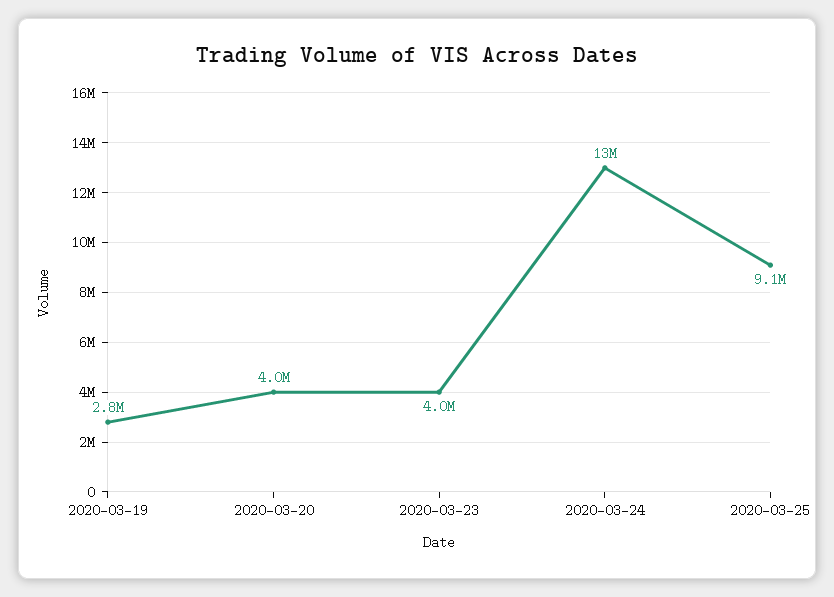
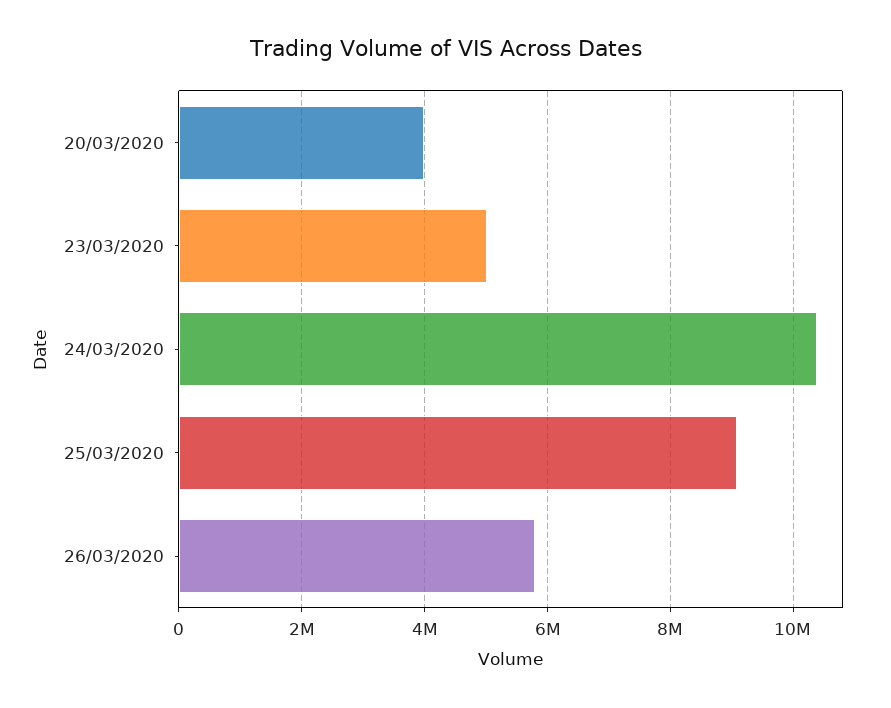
2020-03-19: 2800000 -> none
2020-03-23: 4000000 -> 5000000
2020-03-24: 13000000 -> 10400000
26/03/2020: none -> 5800000

